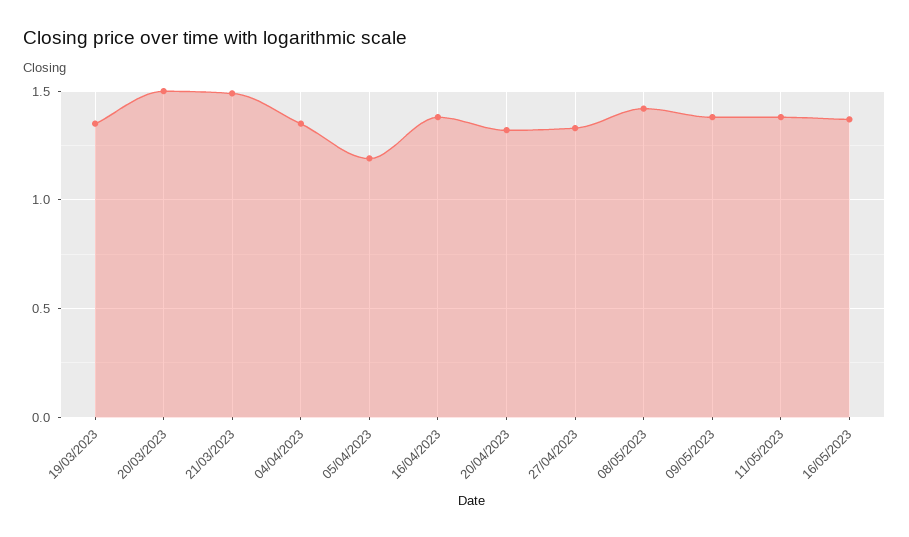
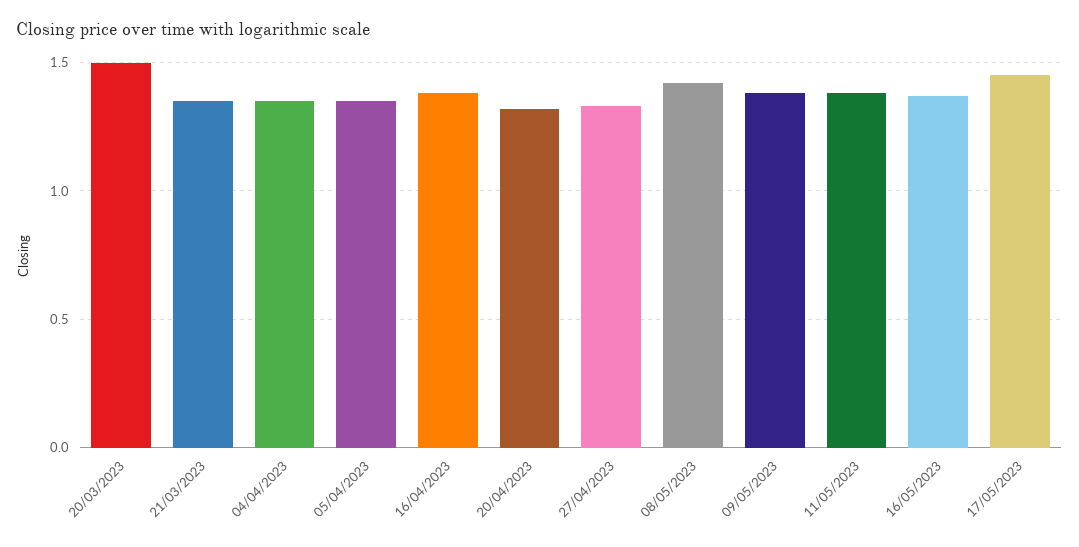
19/03/2023: 1.35 -> none
21/03/2023: 1.5 -> 1.35
05/04/2023: 1.2 -> 1.35
17/05/2023: none -> 1.45

